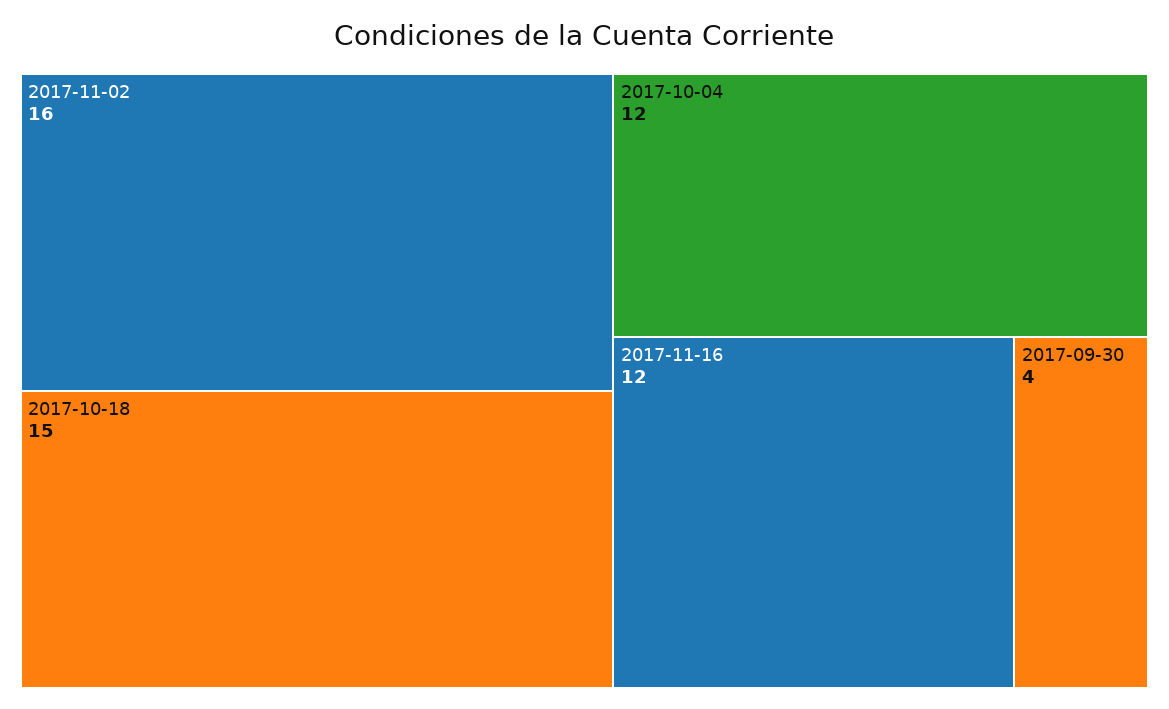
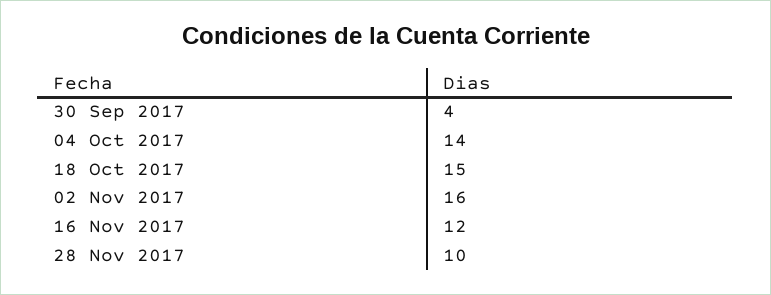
2017-10-04: 12 -> 14
28 Nov 2017: none -> 10

